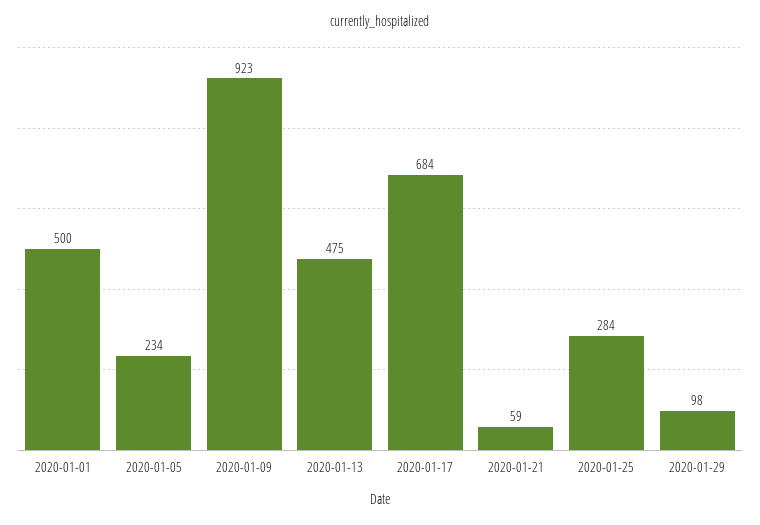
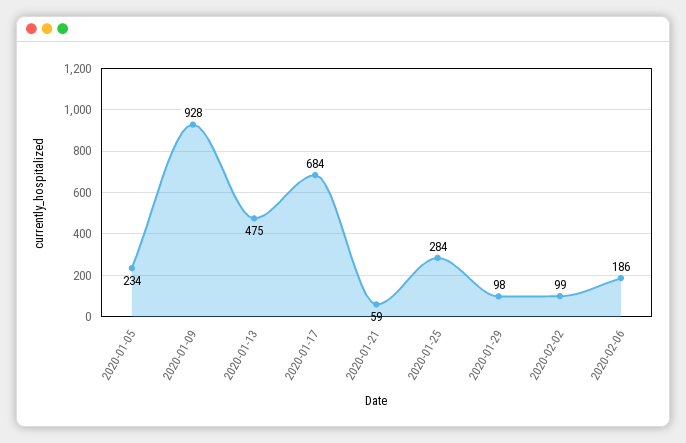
2020-01-01: 500 -> none
2020-01-09: 923 -> 928
2020-02-02: none -> 99
2020-02-06: none -> 186

